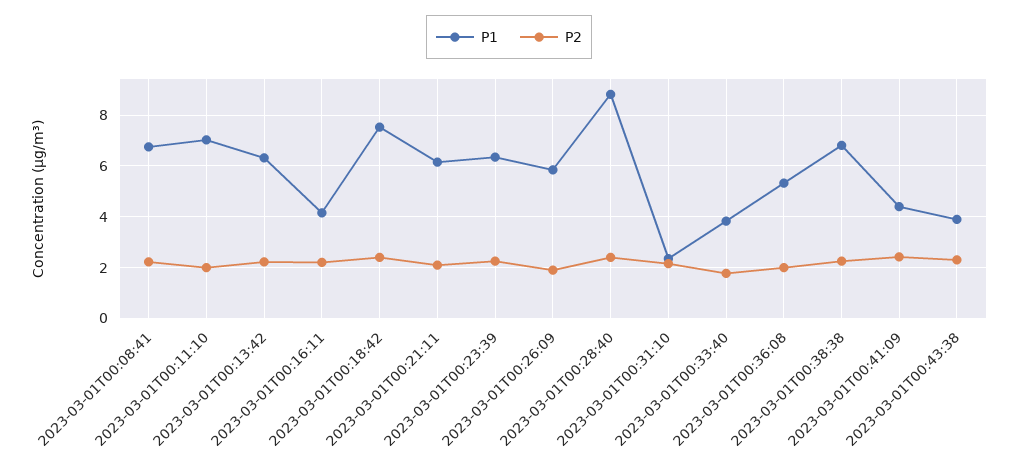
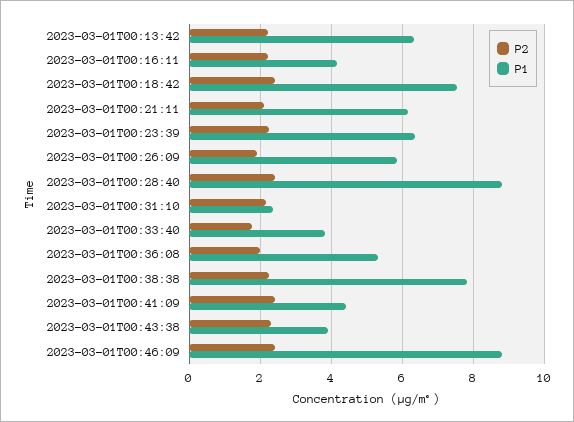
P1, 2023-03-01T00:08:41: 6.75 -> none
P2, 2023-03-01T00:08:41: 2.25 -> none
P1, 2023-03-01T00:11:10: 7 -> none
P2, 2023-03-01T00:11:10: 2 -> none
P1, 2023-03-01T00:38:38: 6.75 -> 7.8
P2, 2023-03-01T00:46:09: none -> 2.4
P1, 2023-03-01T00:46:09: none -> 8.8

